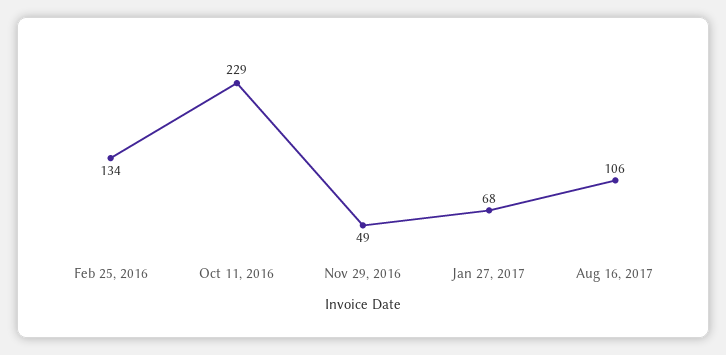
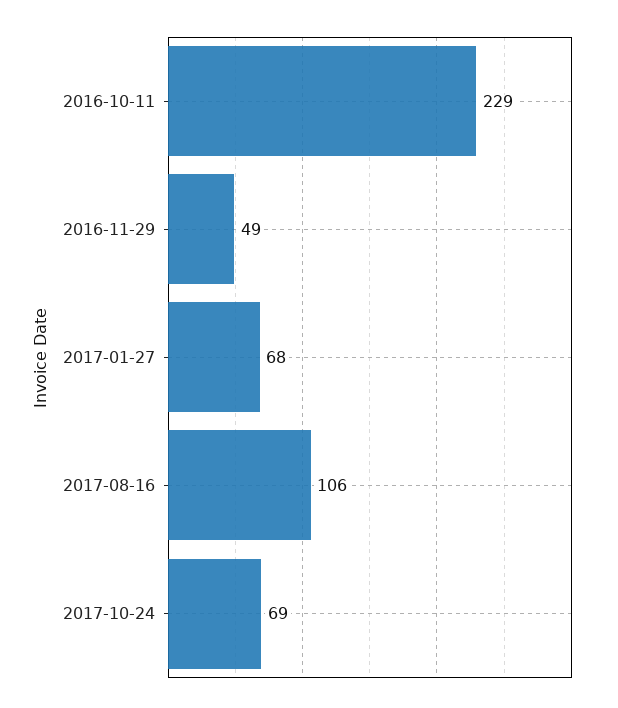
Feb 25, 2016: 134 -> none
2017-10-24: none -> 69

